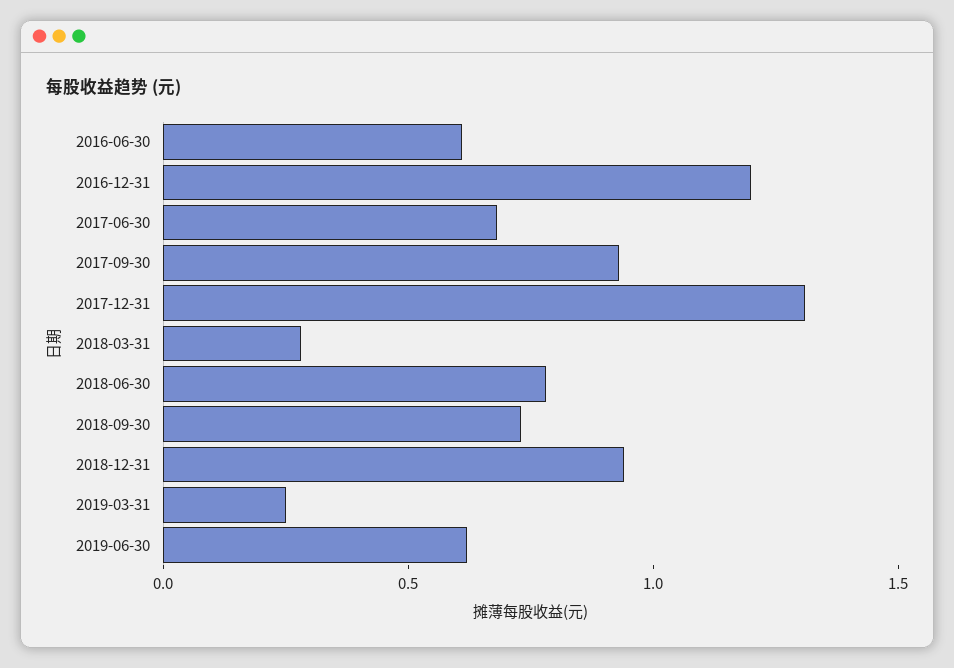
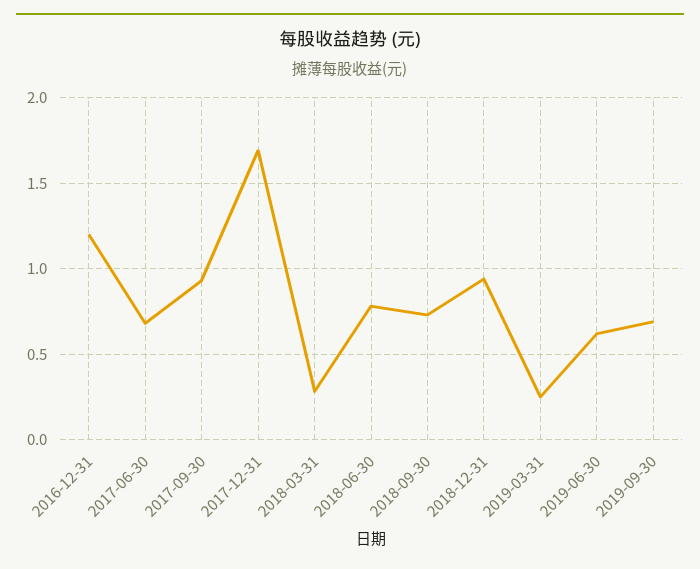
2016-06-30: 0.6 -> none
2017-12-31: 1.3 -> 1.7
2019-09-30: none -> 0.7

